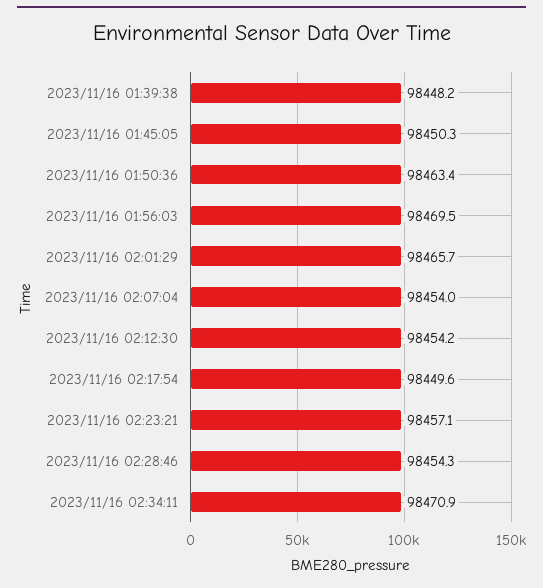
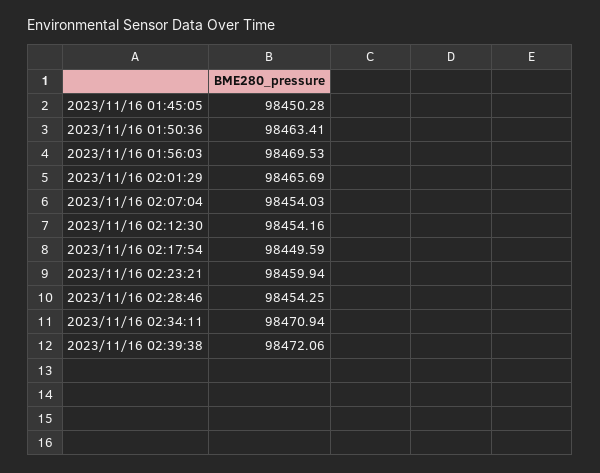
2023/11/16 01:39:38: 98448.2 -> none
2023/11/16 02:23:21: 98457.1 -> 98459.94
2023/11/16 02:39:38: none -> 98472.06

